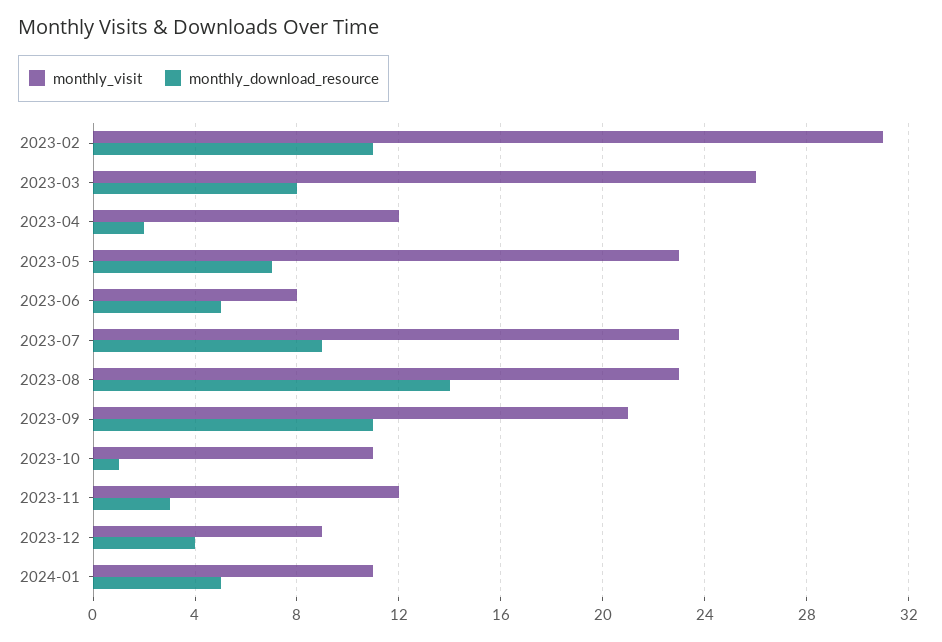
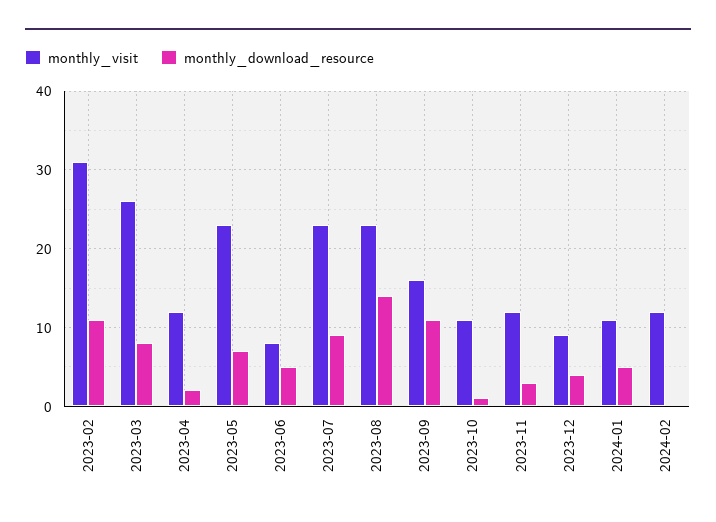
monthly_visit, 2023-09: 21 -> 16
monthly_visit, 2024-02: none -> 12
monthly_download_resource, 2024-02: none -> 0

